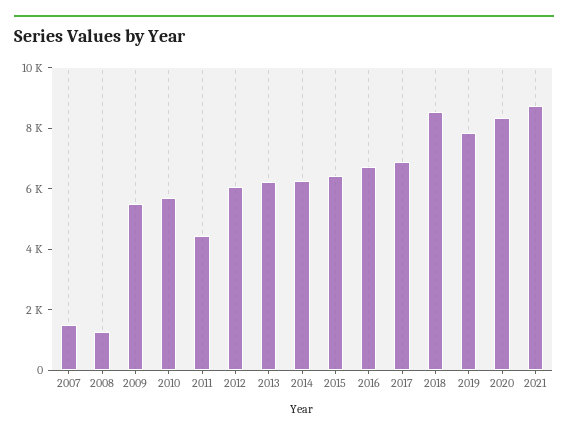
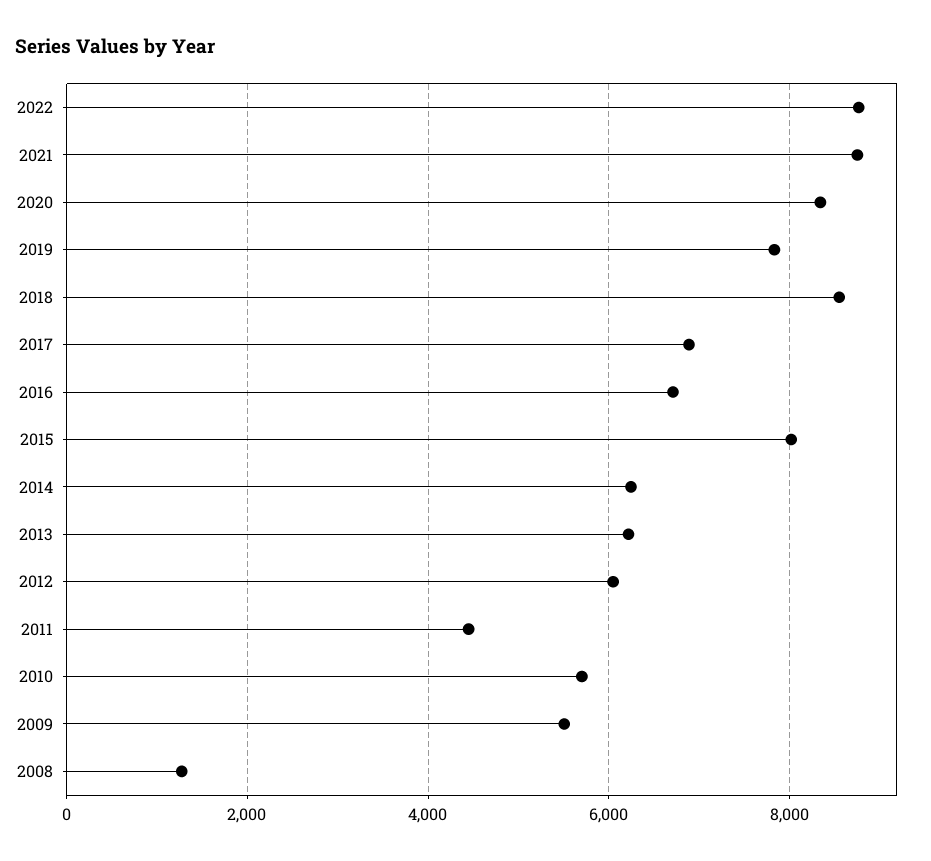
2007: 1500 -> none
2015: 6500 -> 8000
2022: none -> 8800

